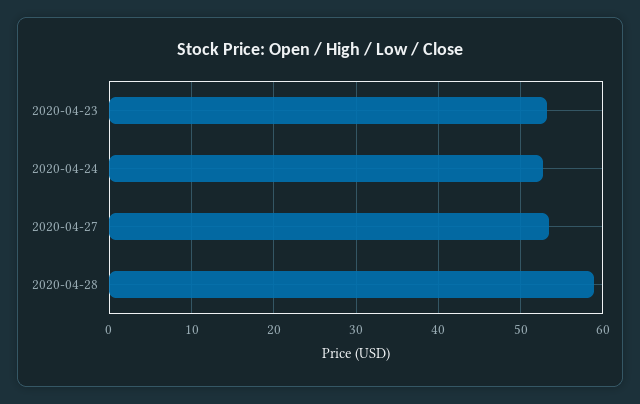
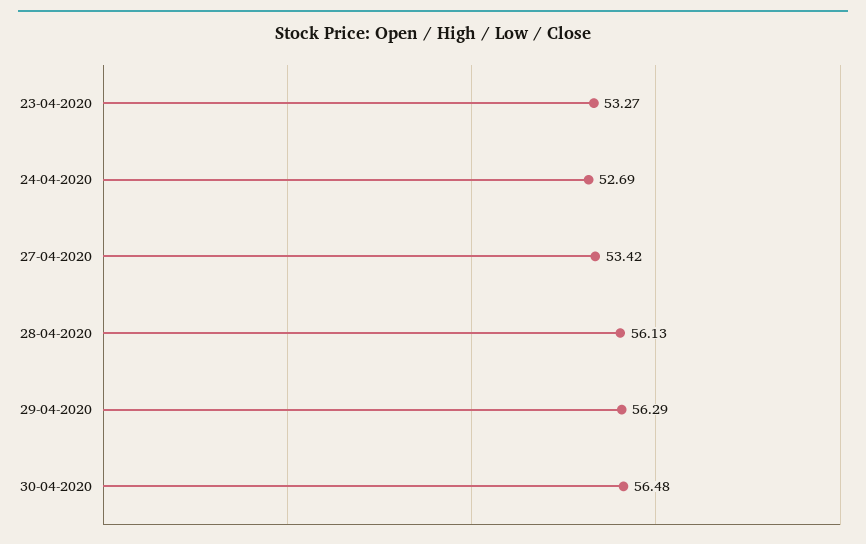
2020-04-28: 59 -> 56.13
29-04-2020: none -> 56.29
30-04-2020: none -> 56.48

